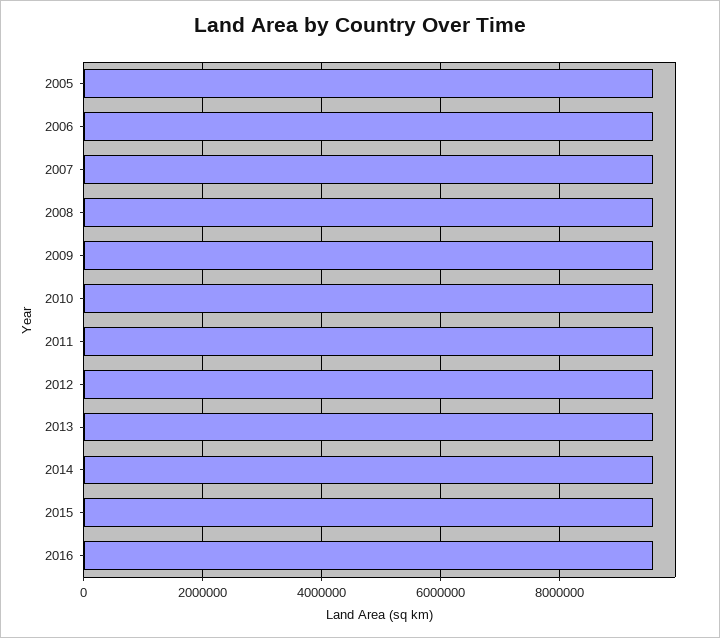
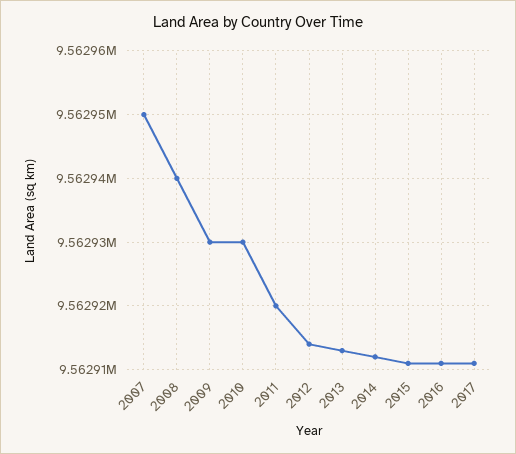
2005: 9600000 -> none
2006: 9600000 -> none
2017: none -> 9562911

